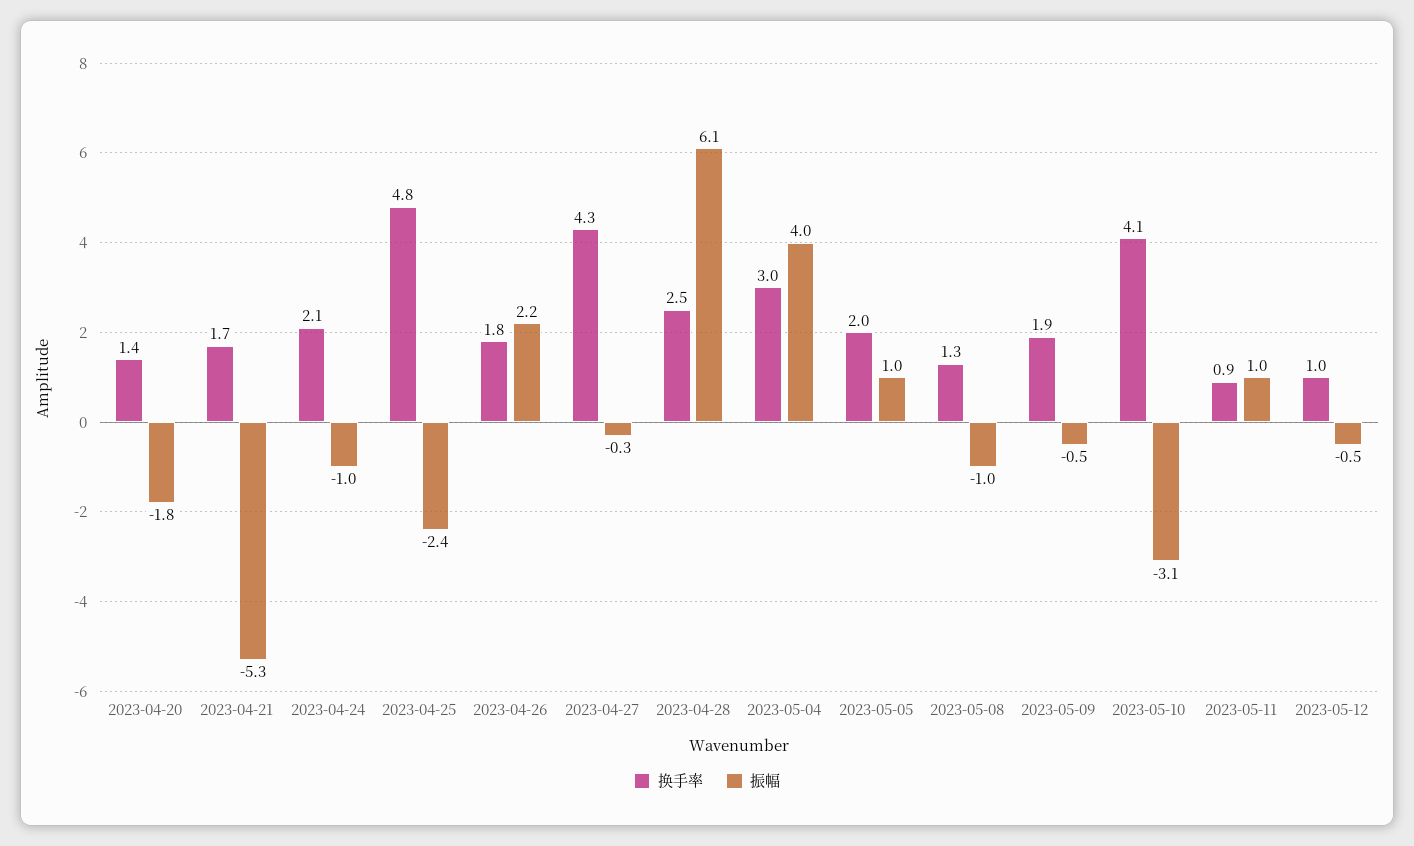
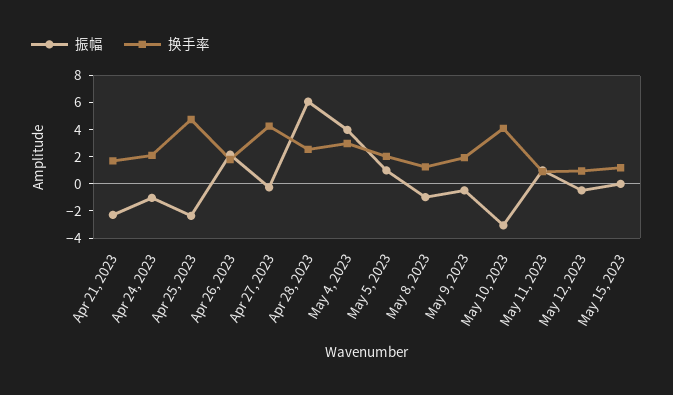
换手率, 2023-04-20: 1.4 -> none
振幅, 2023-04-20: -1.8 -> none
振幅, 2023-04-21: -5.3 -> -2
振幅, May 15, 2023: none -> 0
换手率, May 15, 2023: none -> 1

